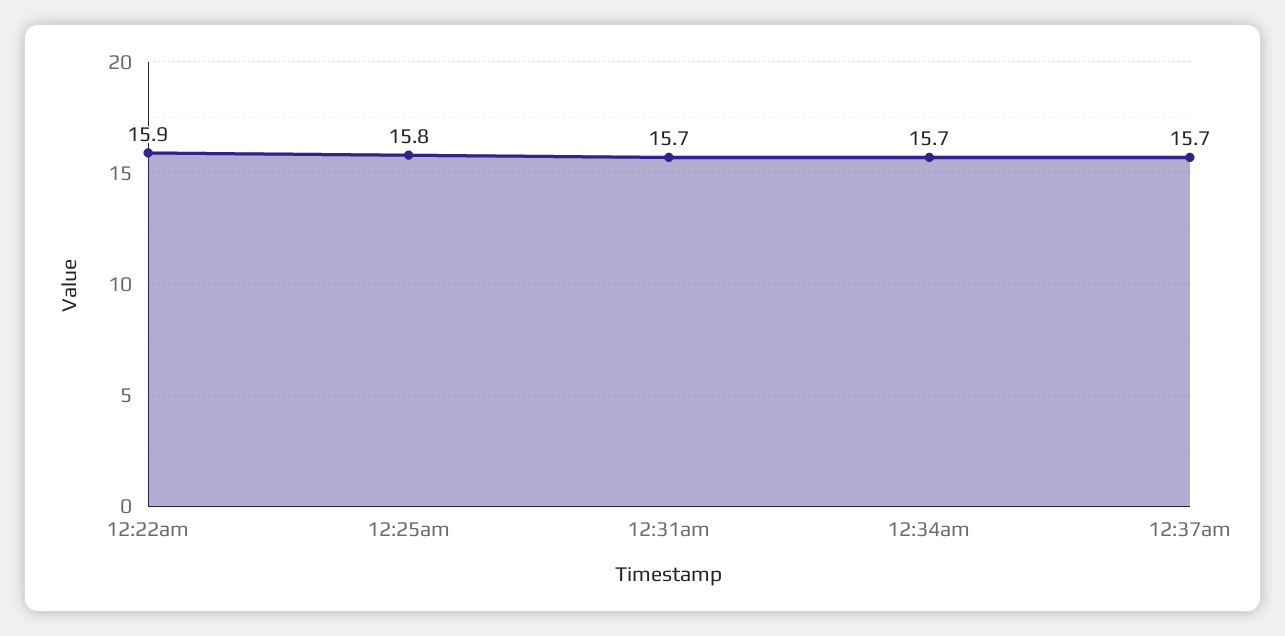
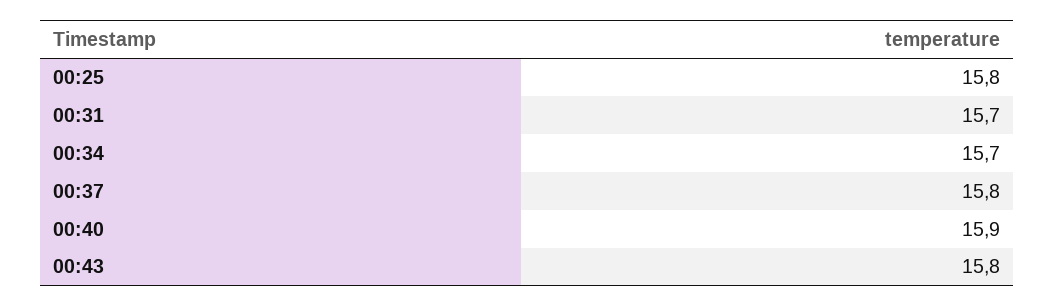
12:22am: 15.9 -> none
12:37am: 15.7 -> 15.8
00:40: none -> 15.9
00:43: none -> 15.8

